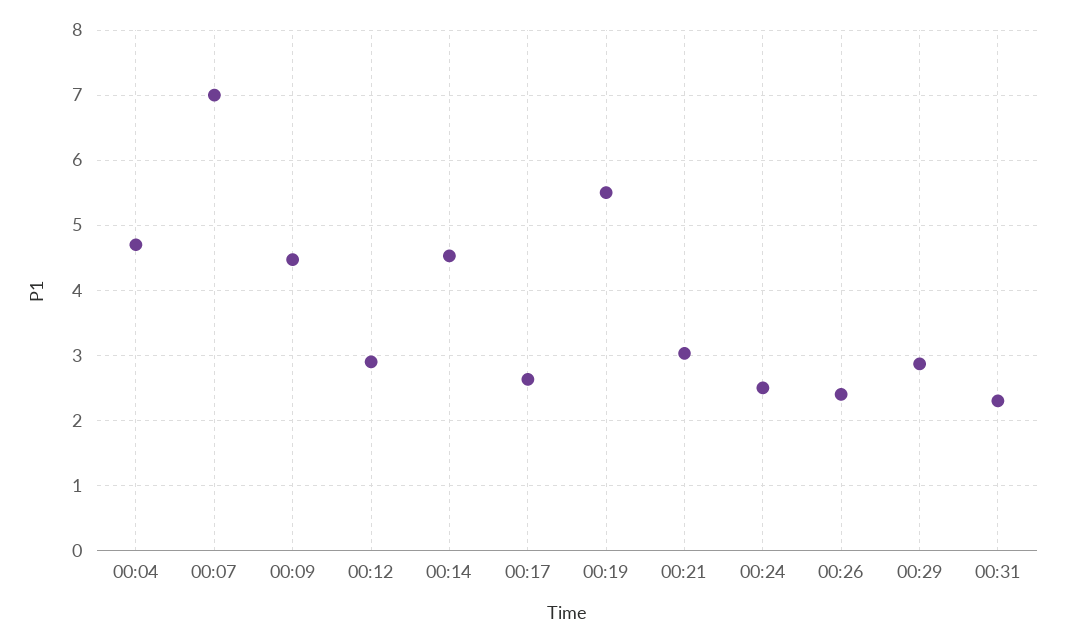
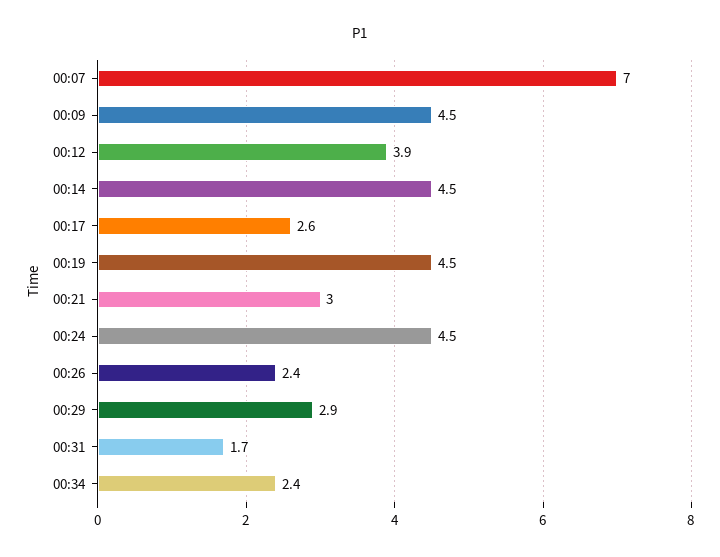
00:04: 4.7 -> none
00:12: 2.9 -> 3.9
00:19: 5.5 -> 4.5
00:24: 2.5 -> 4.5
00:31: 2.3 -> 1.7
00:34: none -> 2.4

